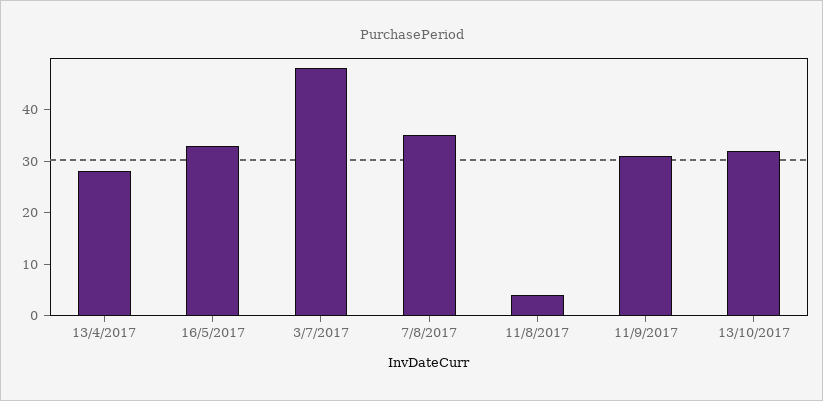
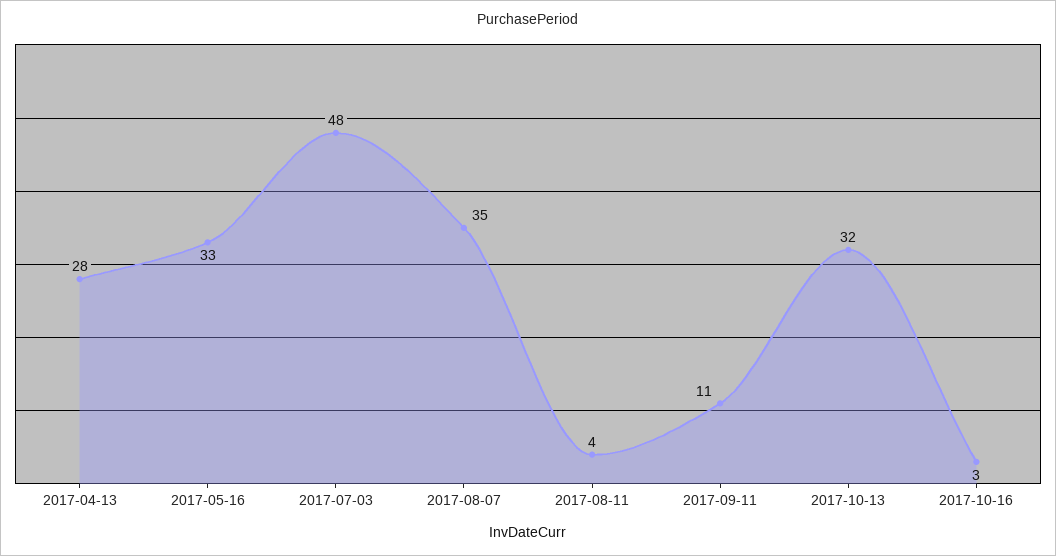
11/9/2017: 30 -> 11
2017-10-16: none -> 3

